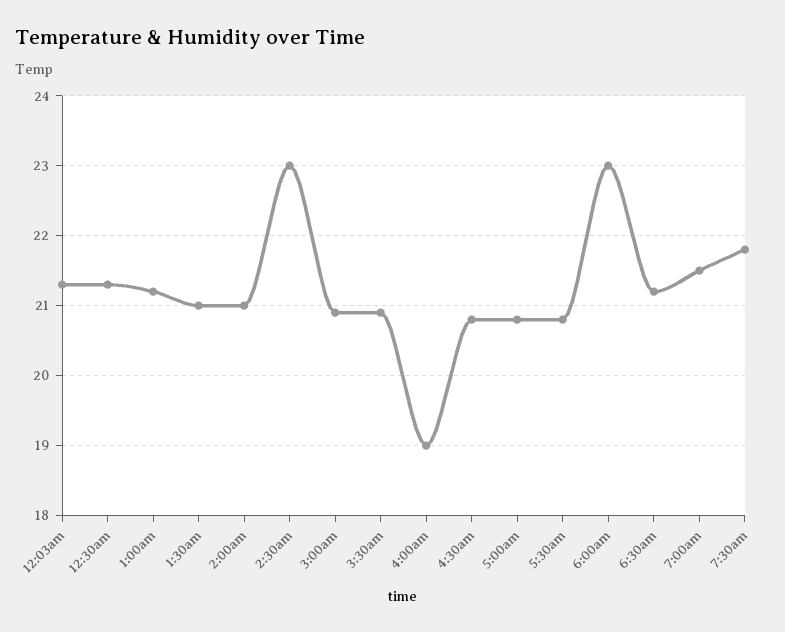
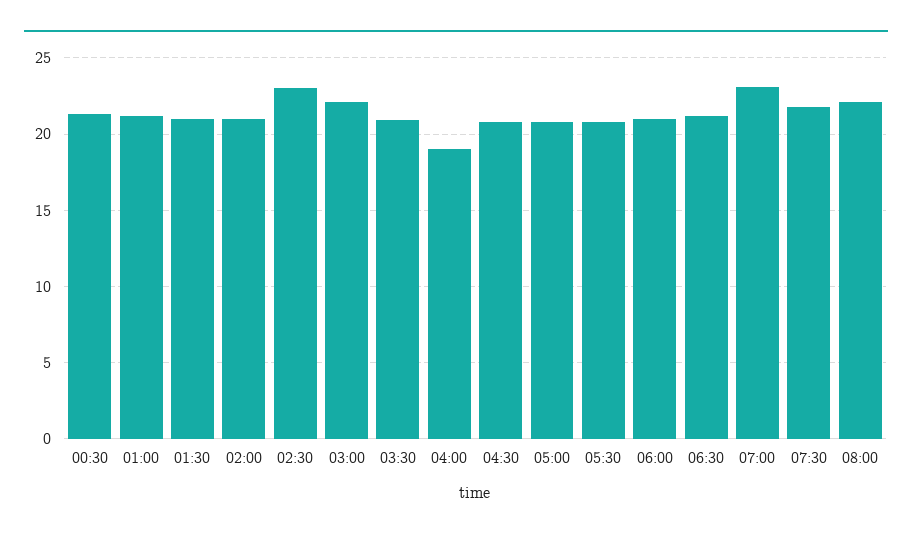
12:03am: 21.3 -> none
3:00am: 20.9 -> 22
6:00am: 23 -> 21
7:00am: 21.5 -> 23
08:00: none -> 22

